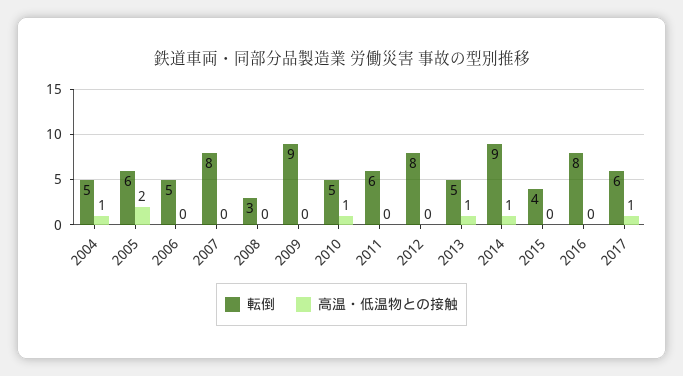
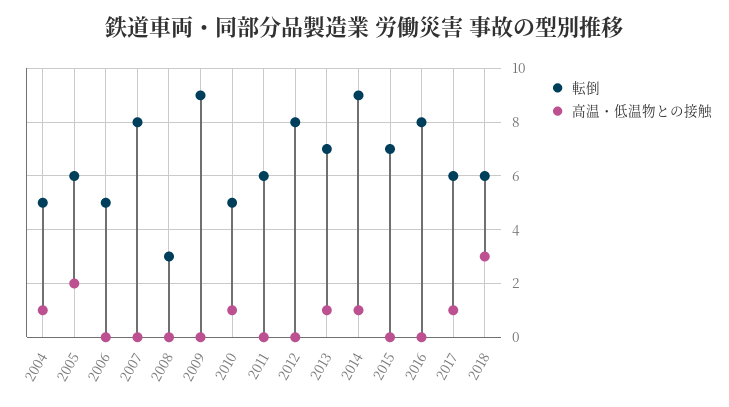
転倒, 2013: 5 -> 7
転倒, 2015: 4 -> 7
転倒, 2018: none -> 6
高温・低温物との接触, 2018: none -> 3

